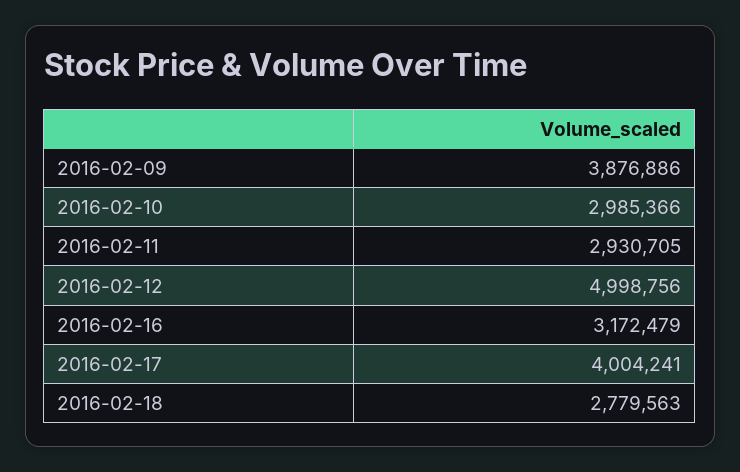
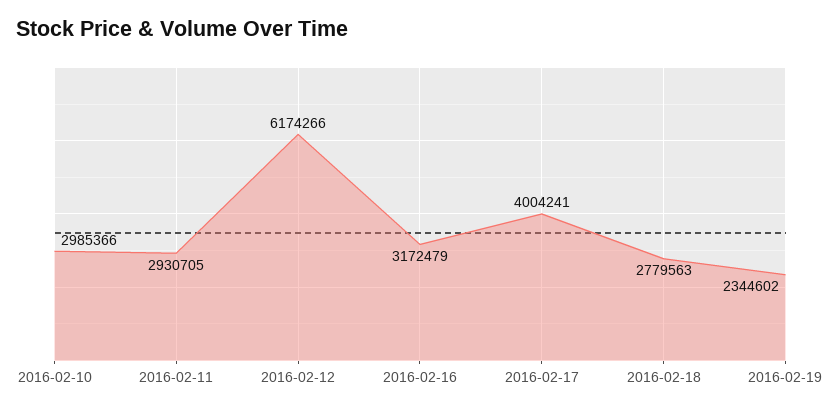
2016-02-09: 3876886 -> none
2016-02-12: 4998756 -> 6174266
2016-02-19: none -> 2344602

